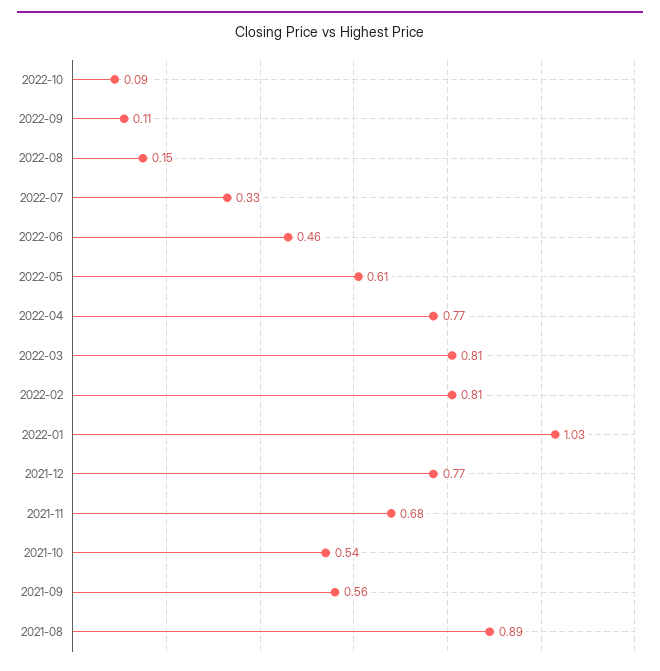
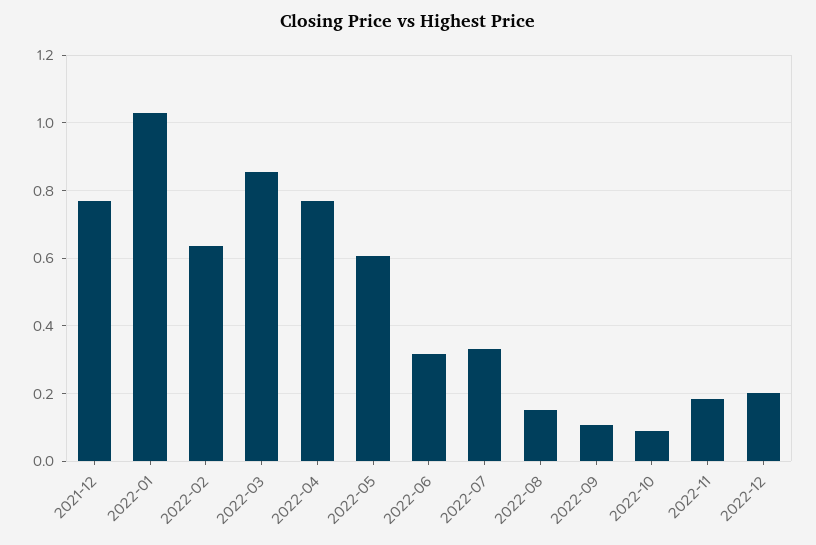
2022-06: 0.46 -> 0.32
2022-03: 0.81 -> 0.86
2022-02: 0.81 -> 0.64
2021-11: 0.68 -> none
2021-10: 0.54 -> none
2021-09: 0.56 -> none
2021-08: 0.89 -> none
2022-11: none -> 0.18
2022-12: none -> 0.2

